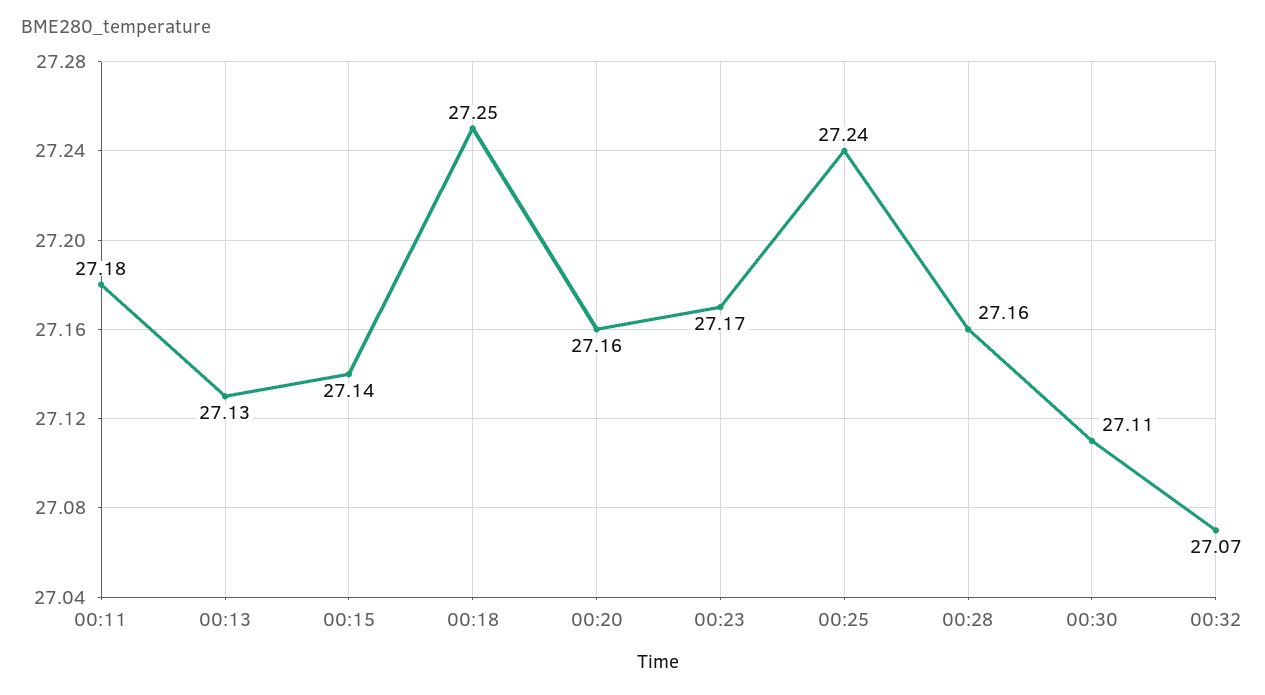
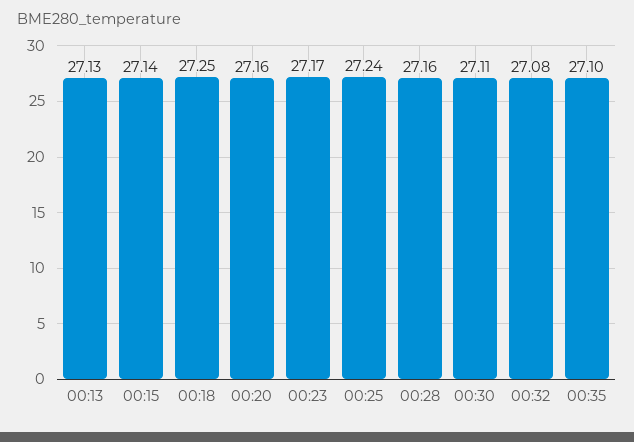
00:11: 27.18 -> none
00:32: 27.07 -> 27.08
00:35: none -> 27.1

